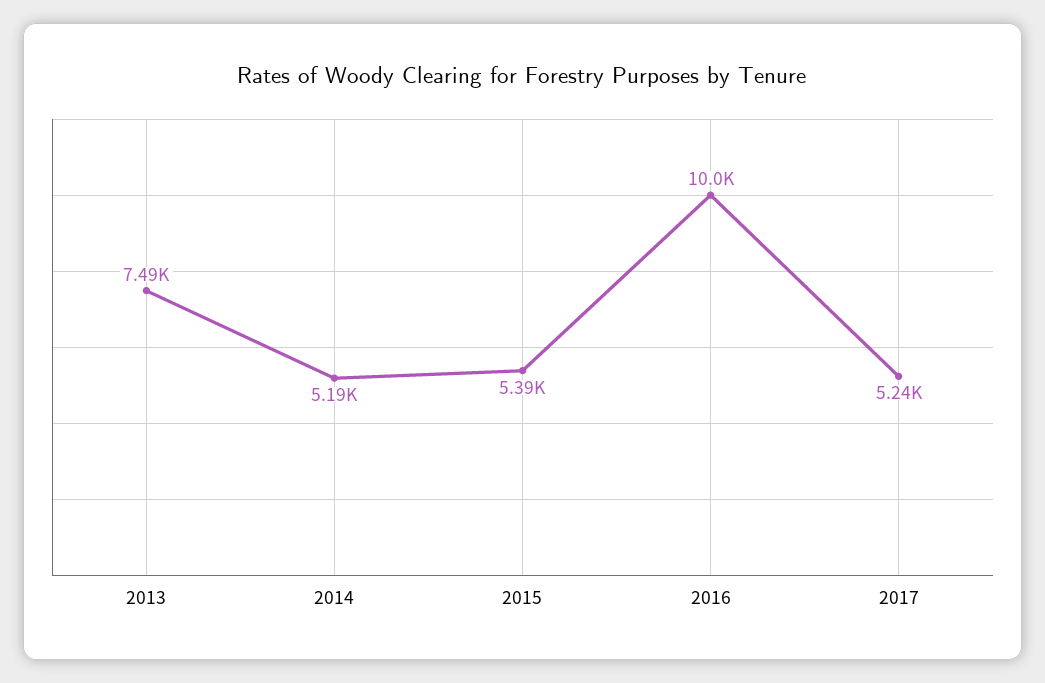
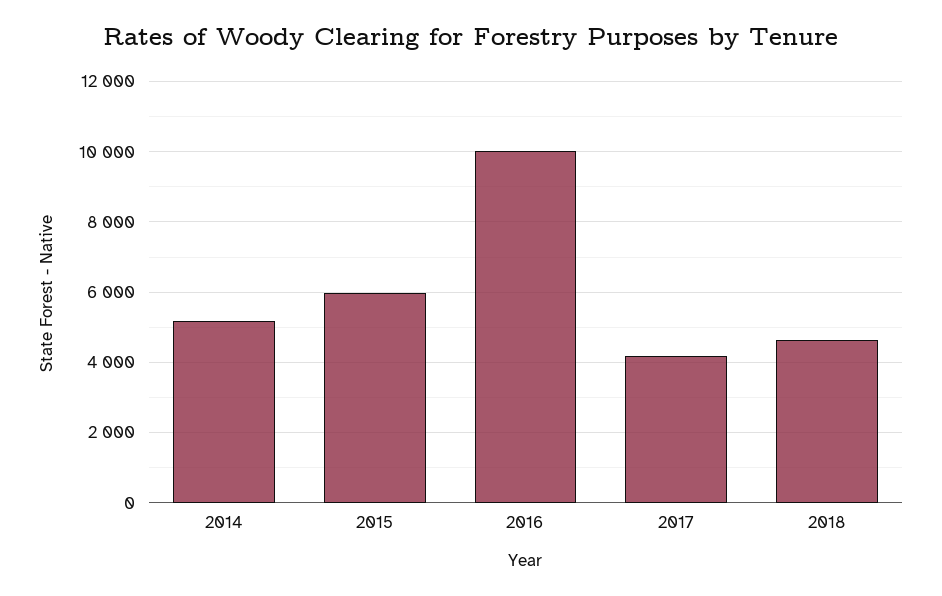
2013: 7490 -> none
2015: 5390 -> 6000
2017: 5240 -> 4200
2018: none -> 4600

